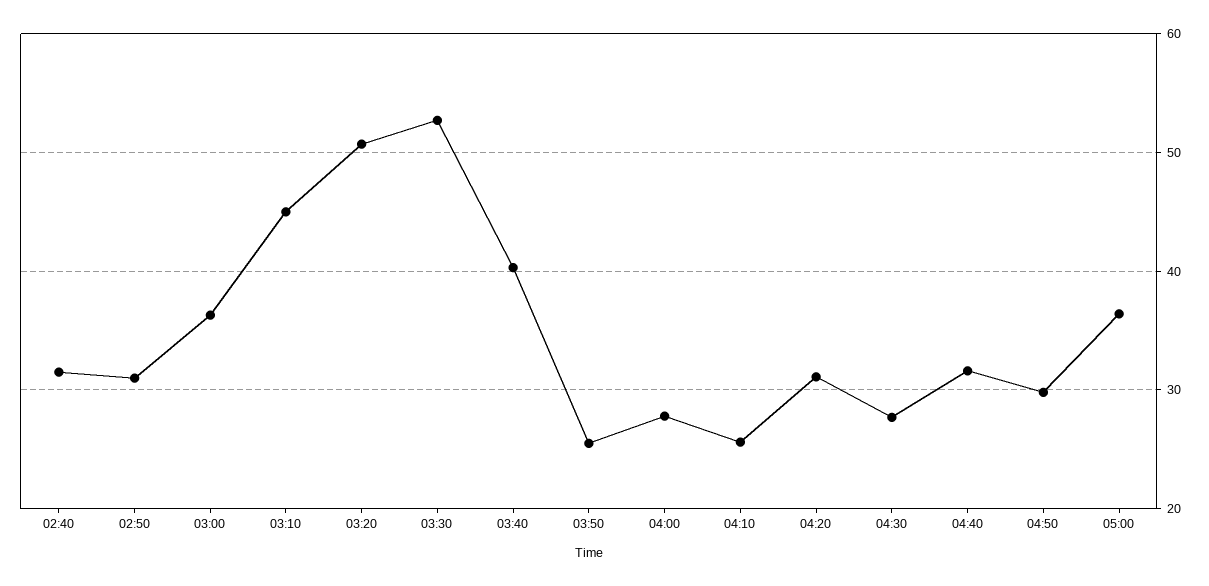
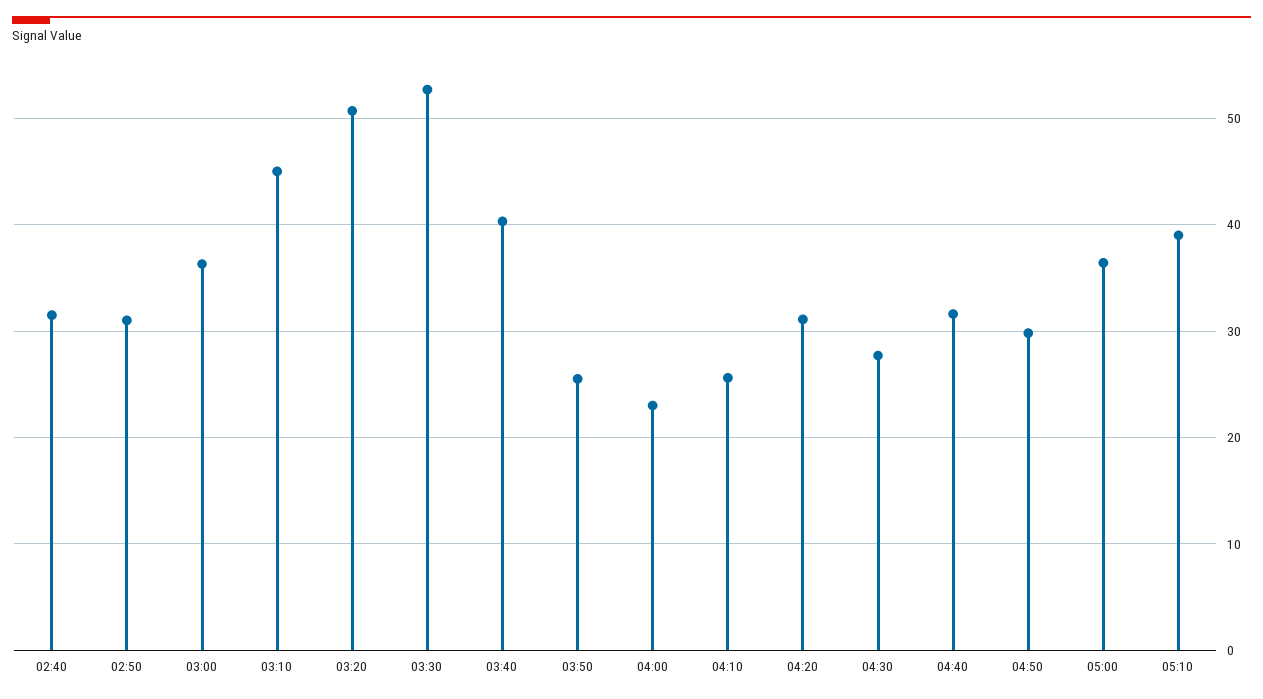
04:00: 28 -> 23
05:10: none -> 39

